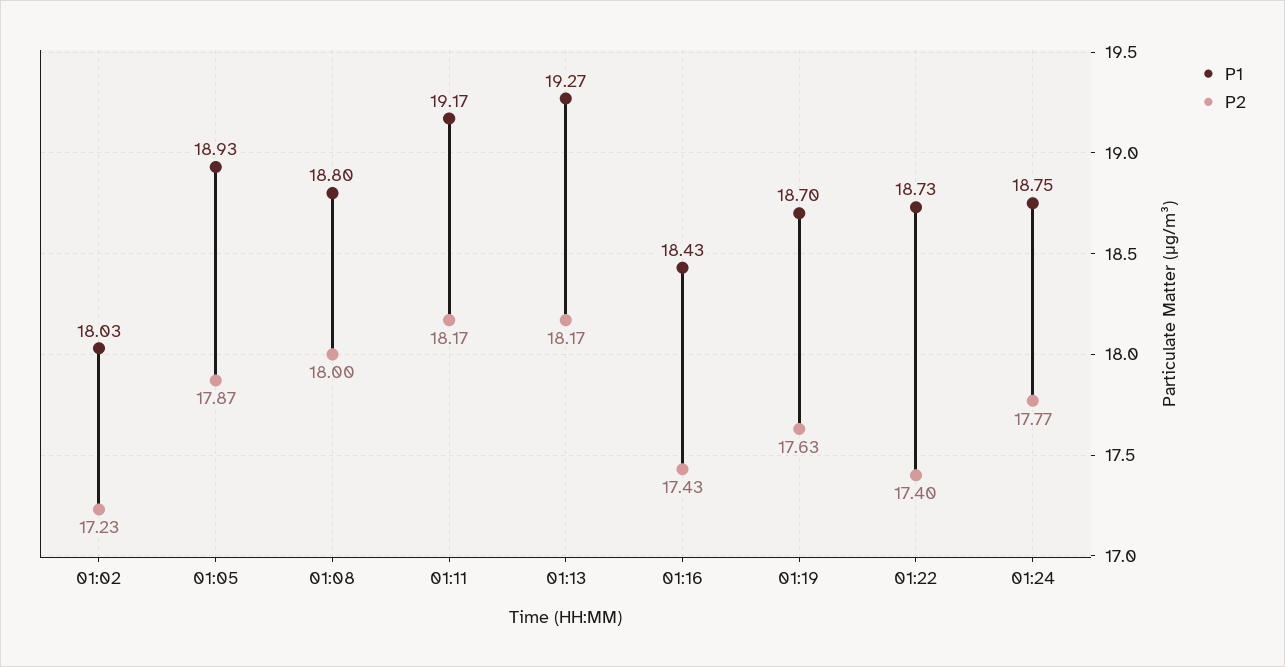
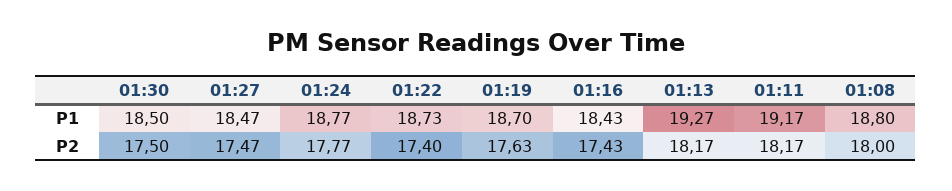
P1, 01:02: 18.03 -> none
P2, 01:02: 17.23 -> none
P1, 01:05: 18.93 -> none
P2, 01:05: 17.87 -> none
P1, 01:24: 18.75 -> 18.77
P1, 01:30: none -> 18.5
P1, 01:27: none -> 18.47
P2, 01:30: none -> 17.5
P2, 01:27: none -> 17.47

